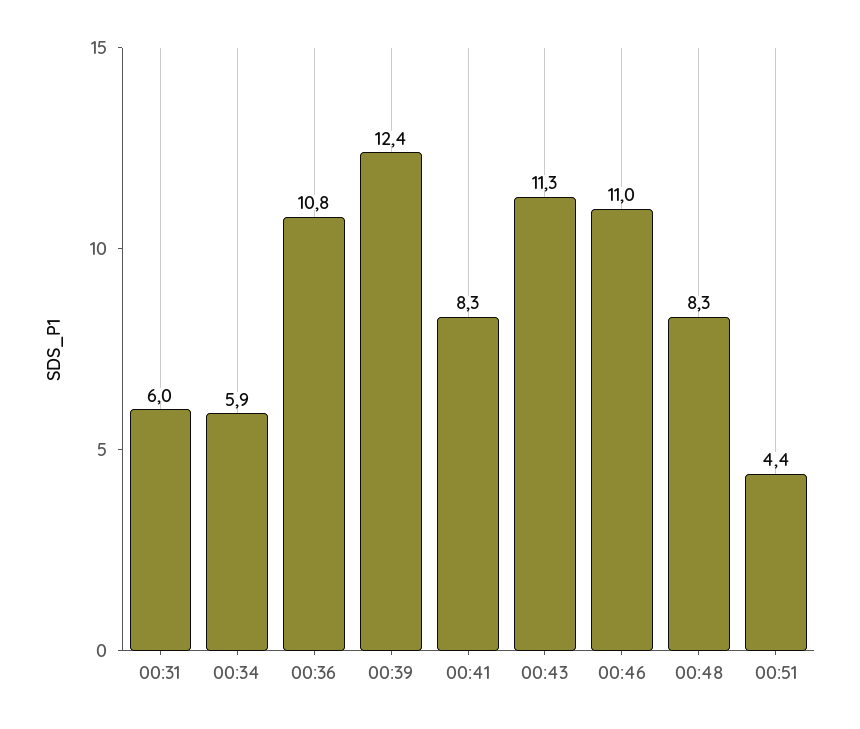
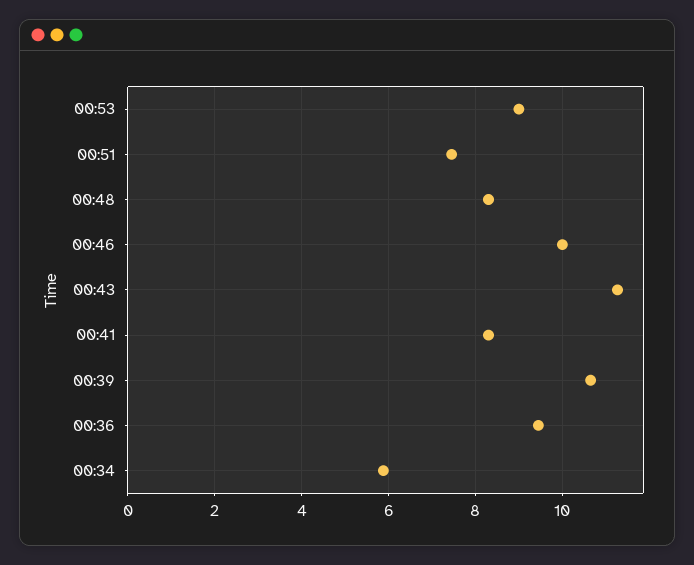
00:31: 6 -> none
00:36: 10.8 -> 9.4
00:39: 12.4 -> 10.6
00:46: 11 -> 10
00:51: 4.4 -> 7.4
00:53: none -> 9

